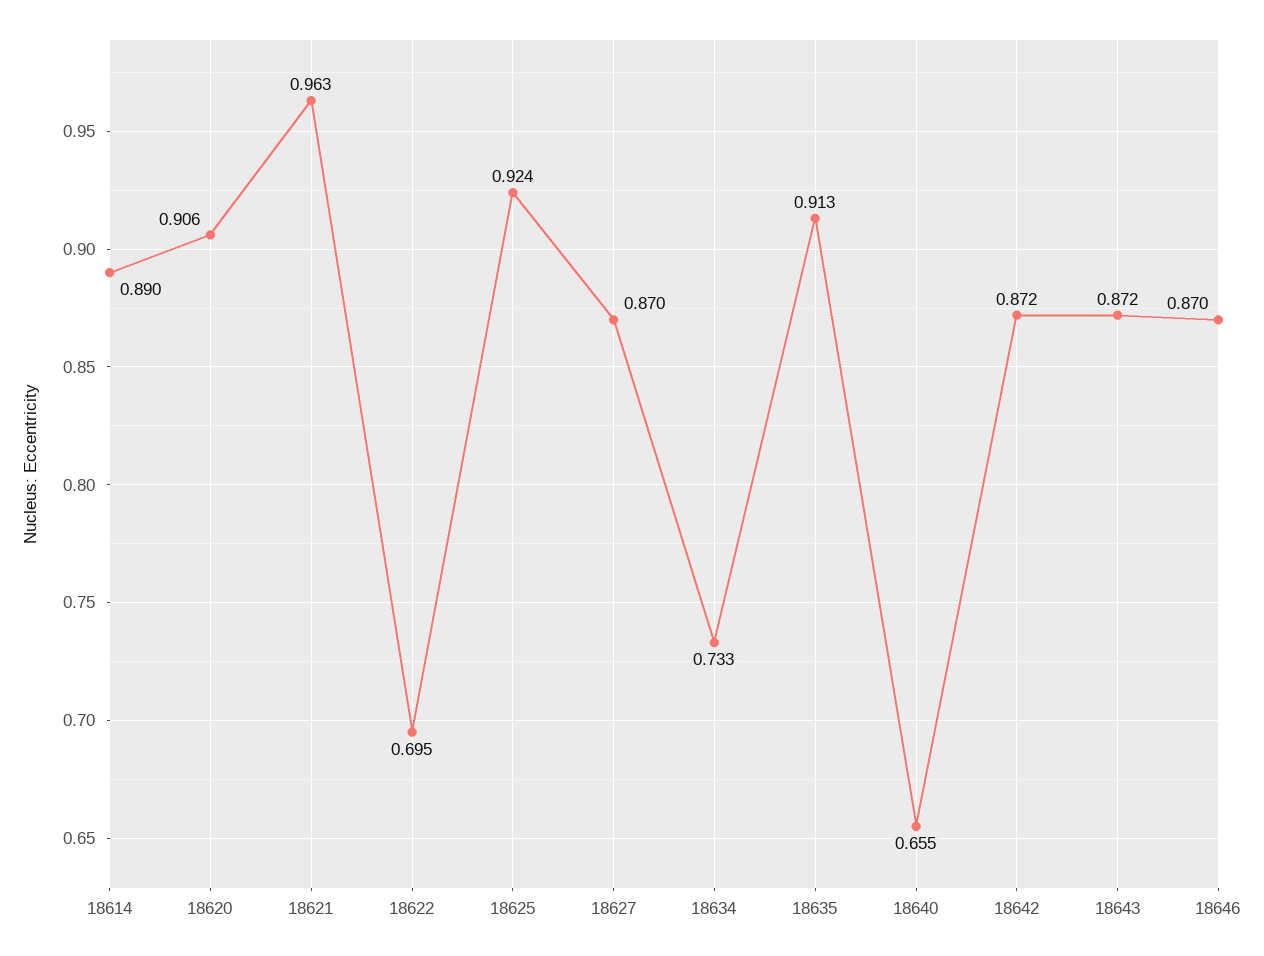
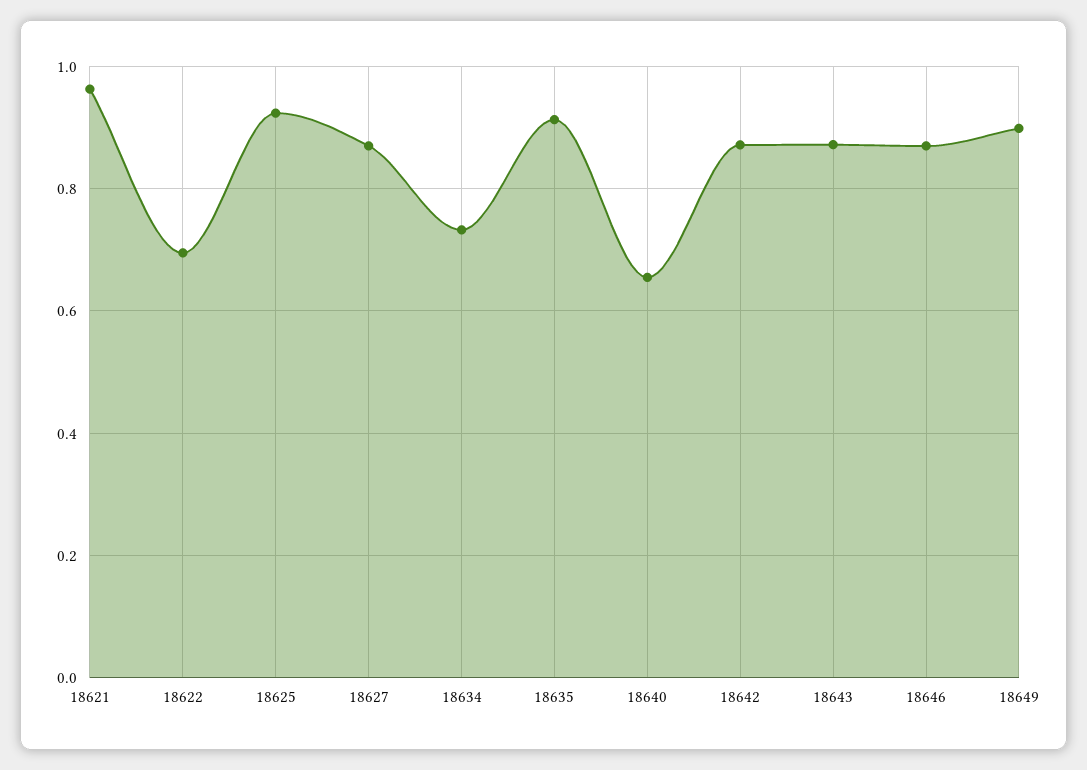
18614: 0.89 -> none
18620: 0.906 -> none
18649: none -> 0.9

